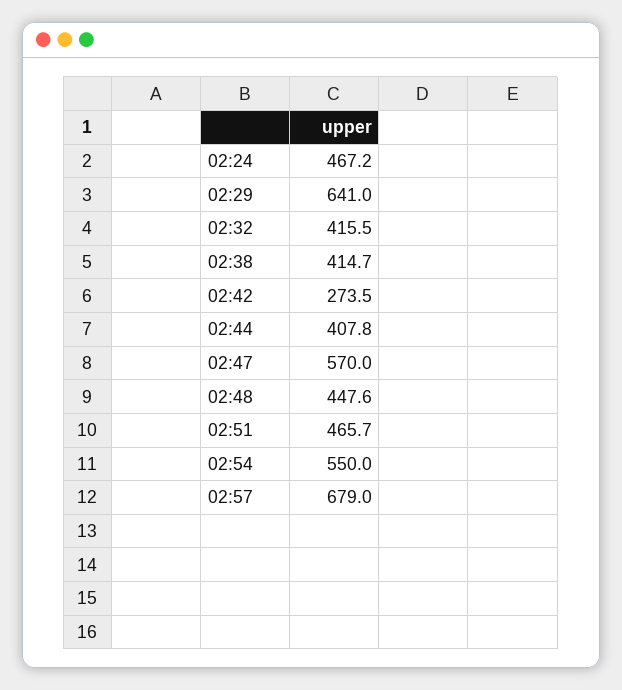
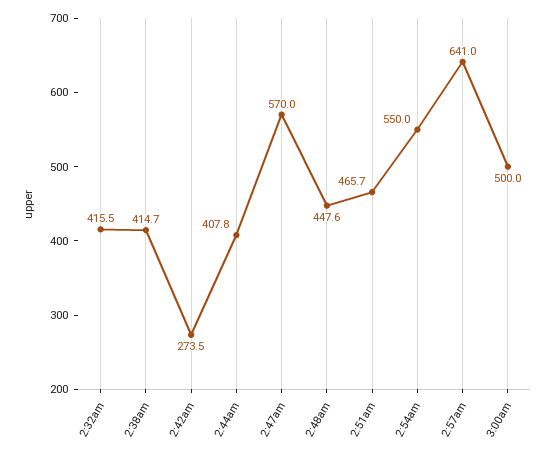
02:24: 467.2 -> none
02:29: 641 -> none
02:57: 679 -> 641
3:00am: none -> 500

